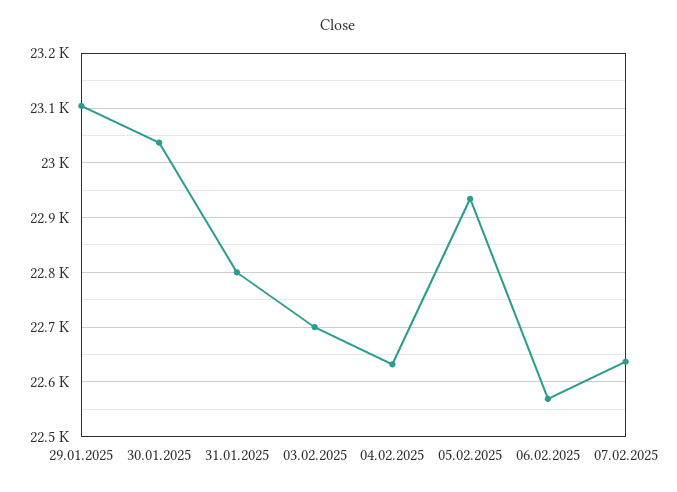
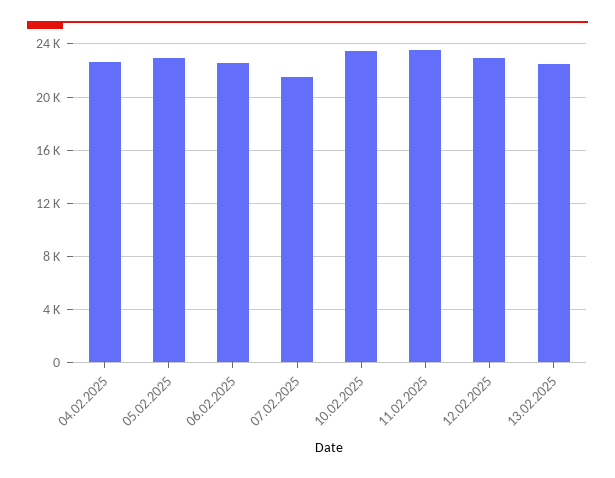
29.01.2025: 23100 -> none
30.01.2025: 23040 -> none
31.01.2025: 22800 -> none
03.02.2025: 22700 -> none
07.02.2025: 22640 -> 21500
10.02.2025: none -> 23500
11.02.2025: none -> 23500
12.02.2025: none -> 23000
13.02.2025: none -> 22500

